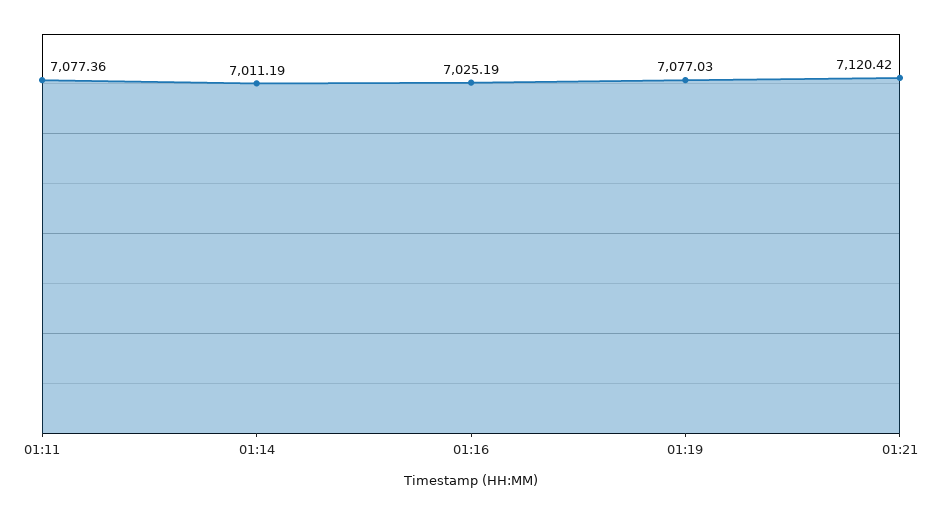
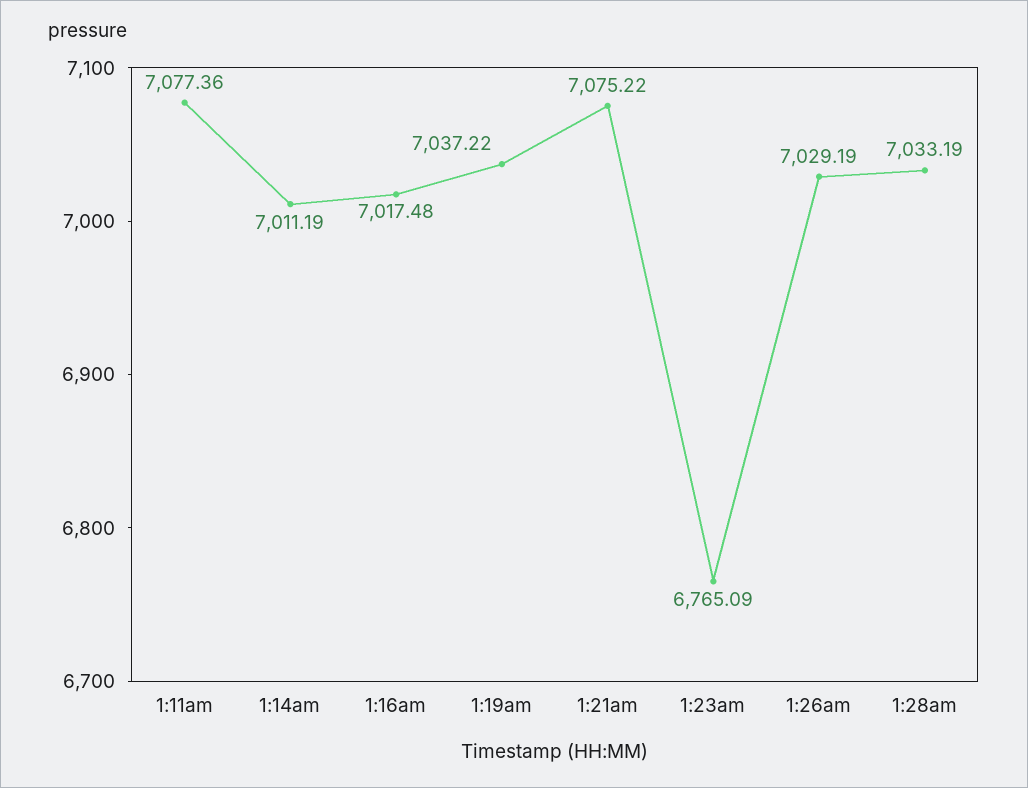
01:16: 7025.19 -> 7017.48
01:19: 7077.03 -> 7037.22
01:21: 7120.42 -> 7075.22
1:23am: none -> 6765.09
1:26am: none -> 7029.19
1:28am: none -> 7033.19

